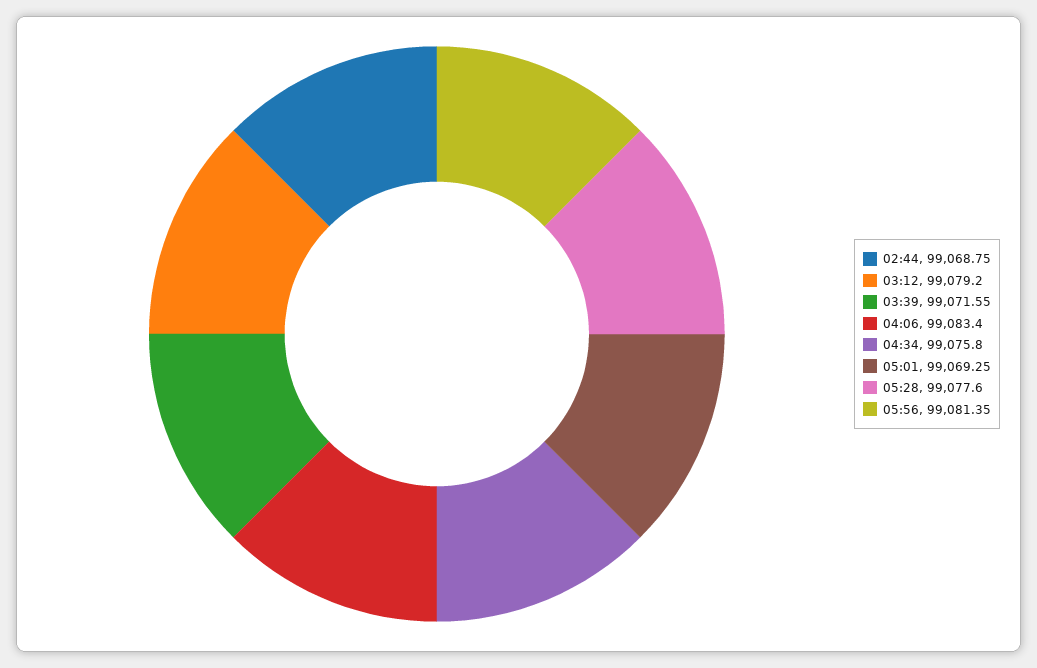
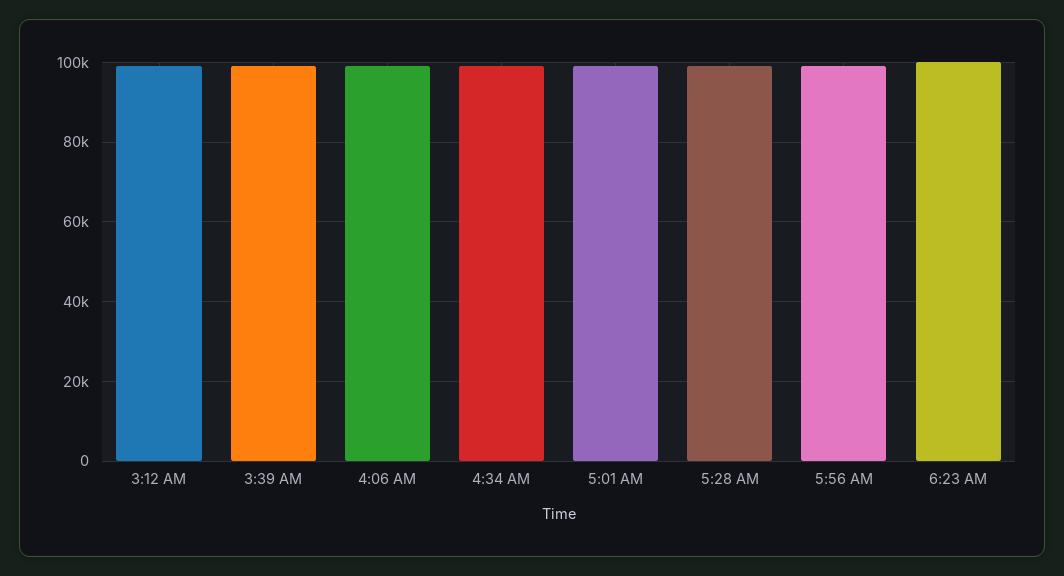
02:44: 99068.75 -> none
6:23 AM: none -> 100000

